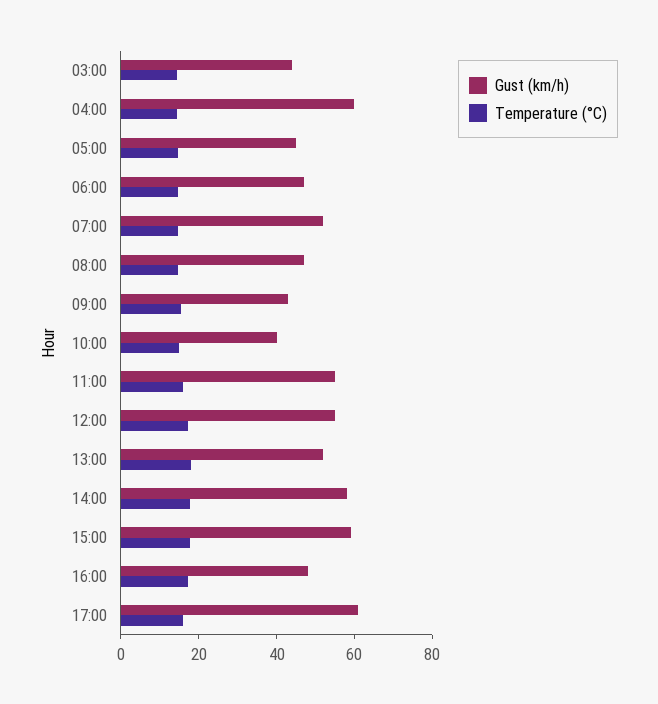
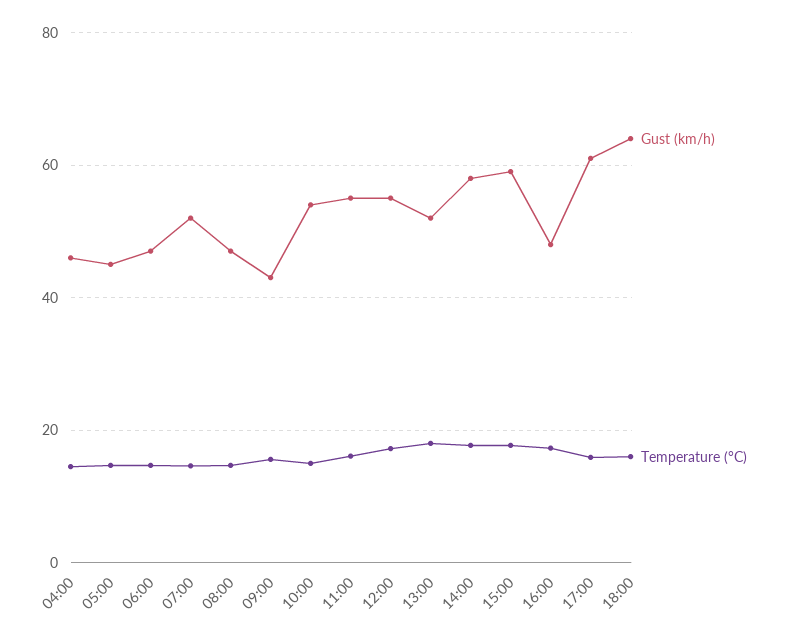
Gust (km/h), 03:00: 45 -> none
Temperature (°C), 03:00: 15 -> none
Gust (km/h), 04:00: 60 -> 46
Gust (km/h), 10:00: 40 -> 54
Gust (km/h), 18:00: none -> 64
Temperature (°C), 18:00: none -> 16

